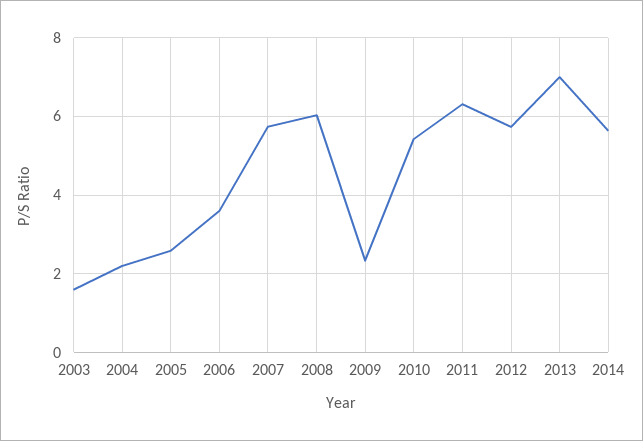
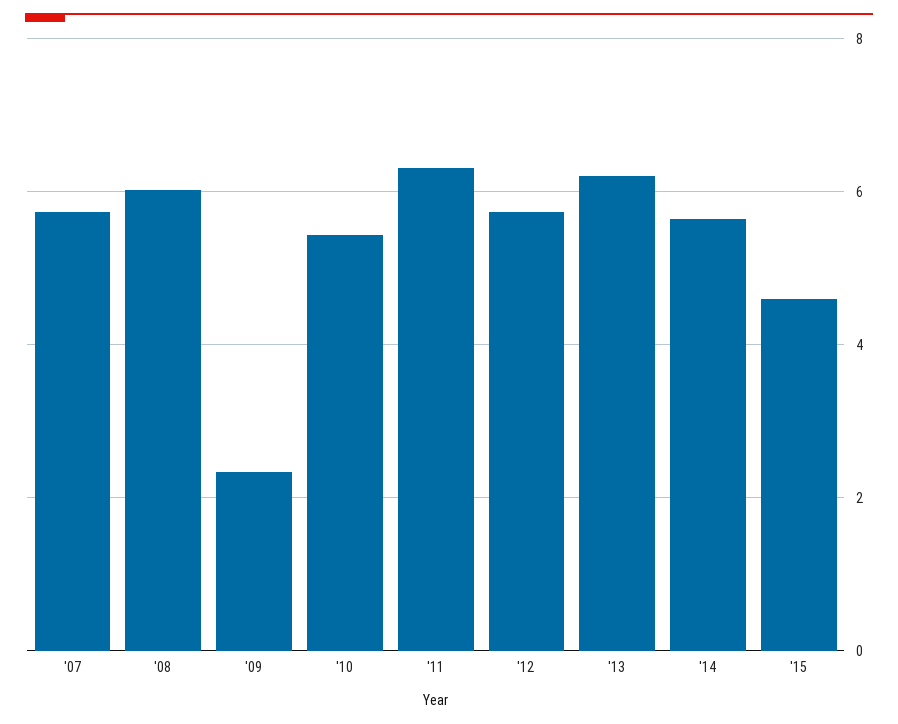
2003: 1.6 -> none
2004: 2.2 -> none
2005: 2.6 -> none
2006: 3.6 -> none
2013: 7 -> 6.2
'15: none -> 4.6

